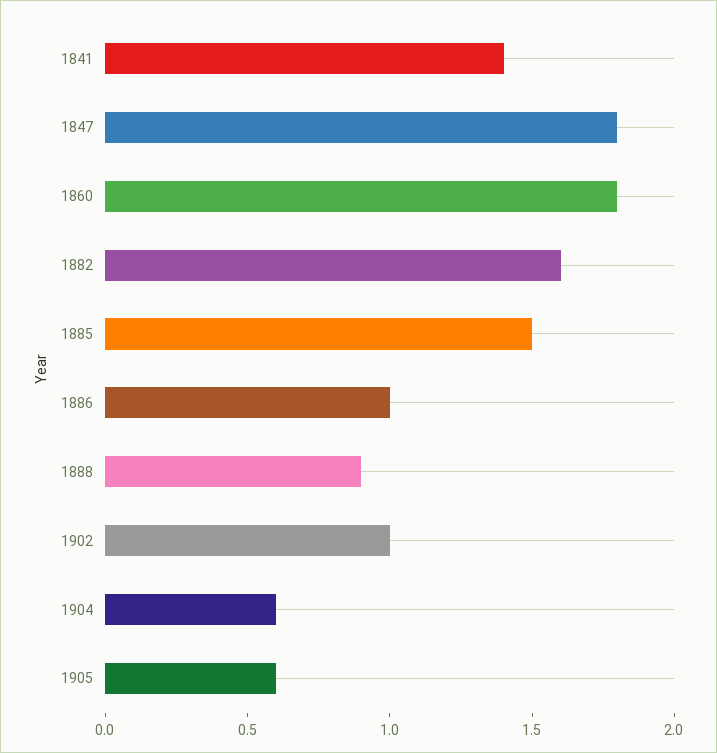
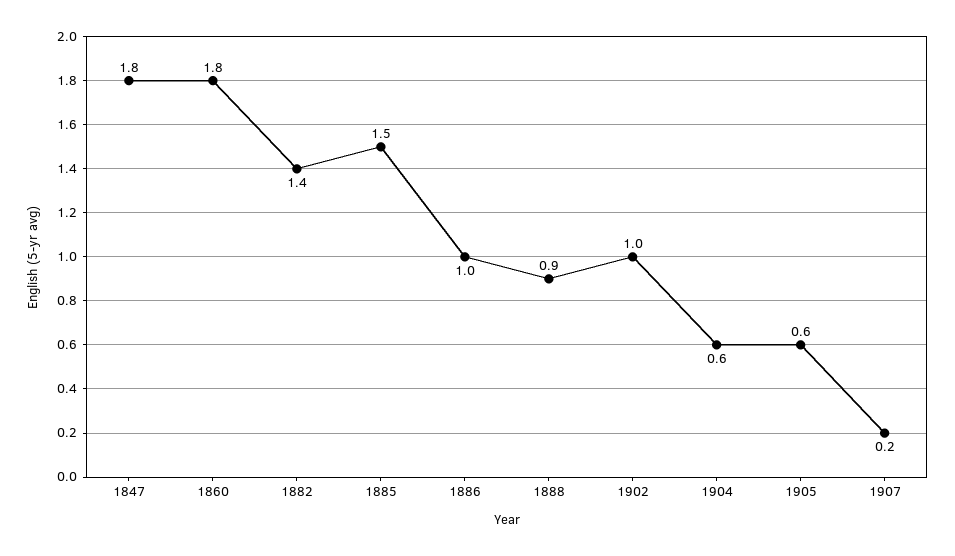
1841: 1.4 -> none
1882: 1.6 -> 1.4
1907: none -> 0.2

